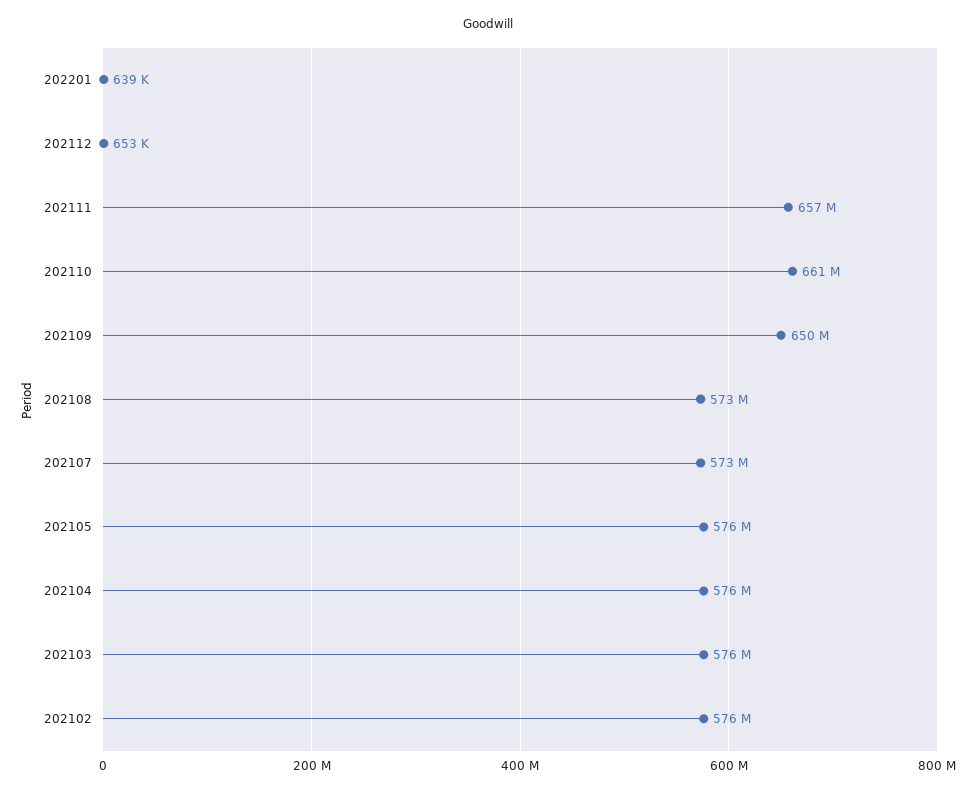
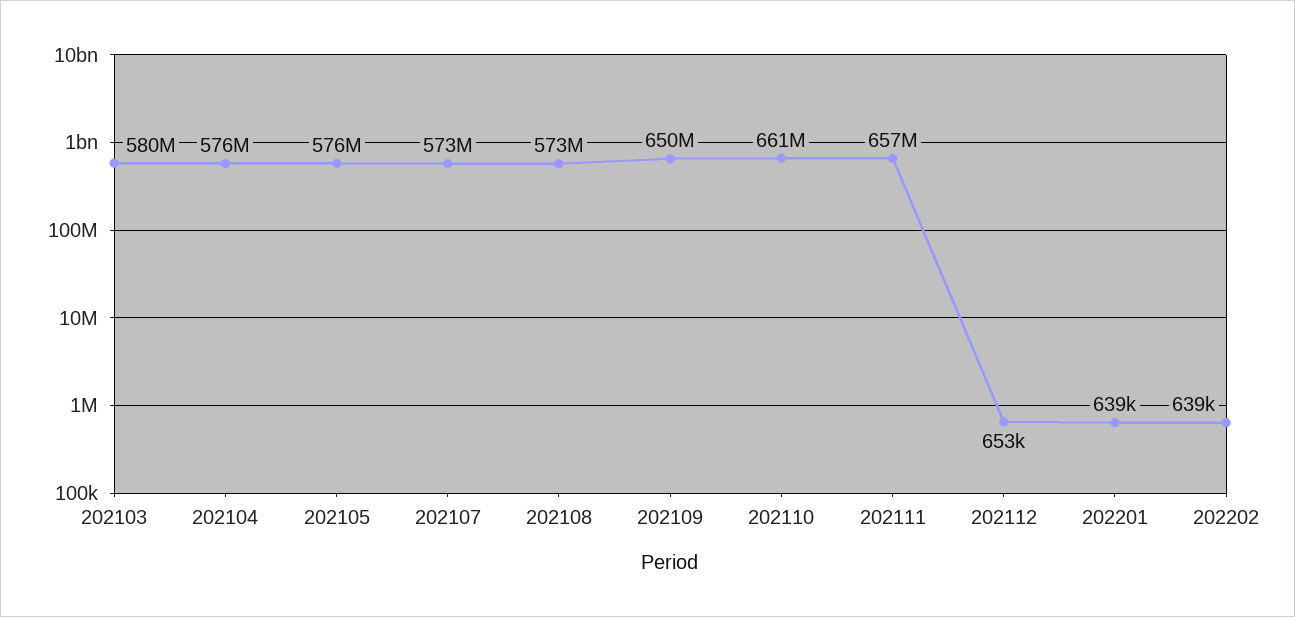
202103: 576000000 -> 580000000
202102: 576000000 -> none
202202: none -> 639000

